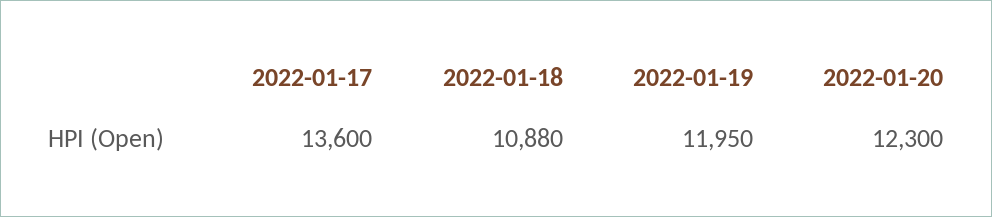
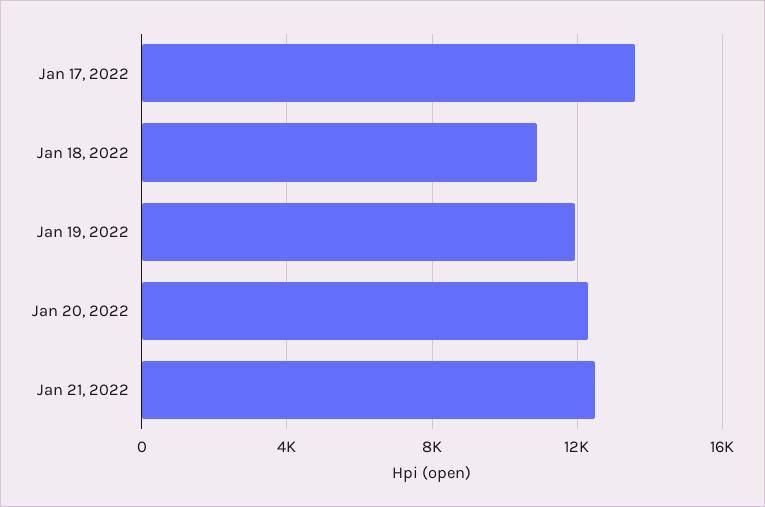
Jan 21, 2022: none -> 12500

